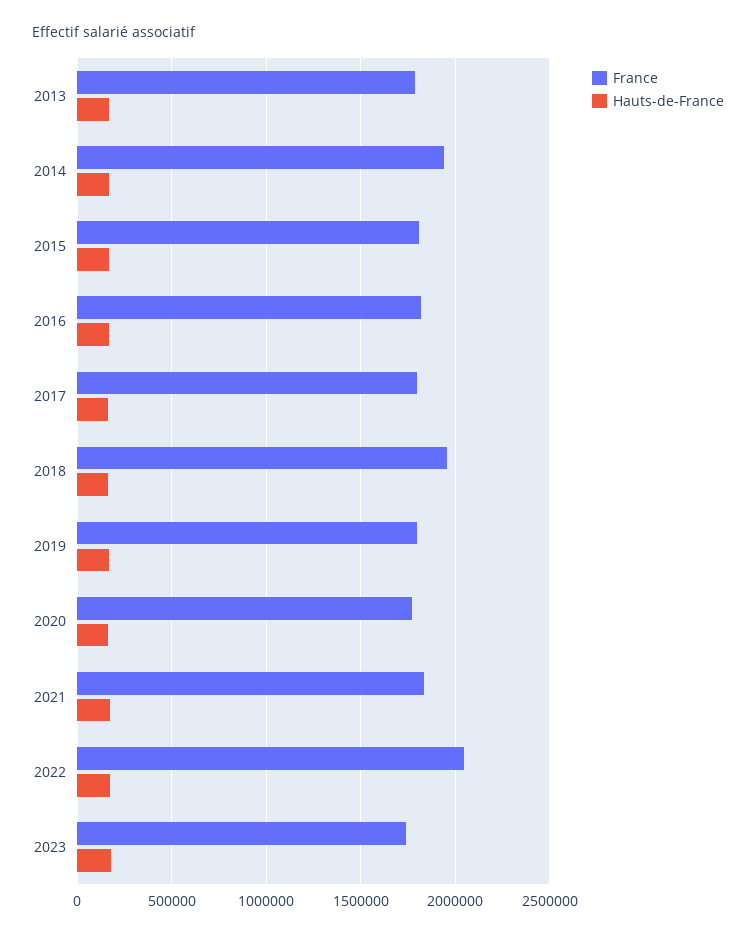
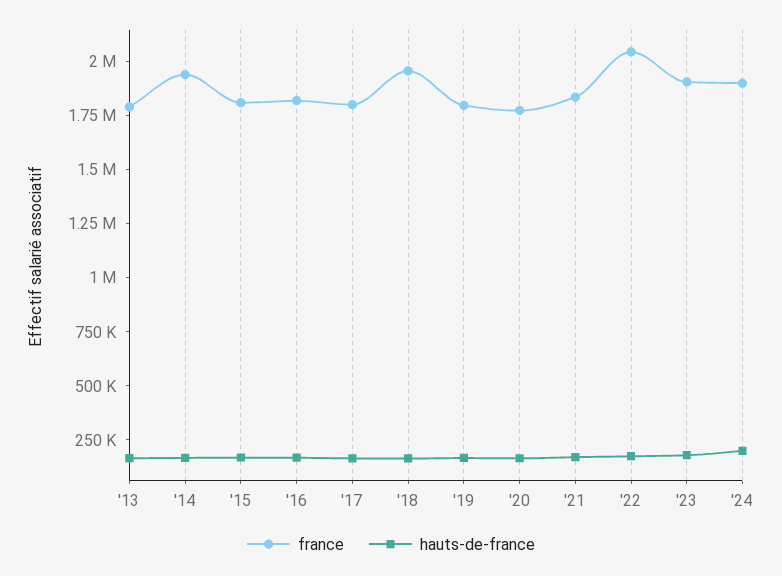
France, 2023: 1750000 -> 1900000
France, '24: none -> 1900000
Hauts-de-France, '24: none -> 200000

